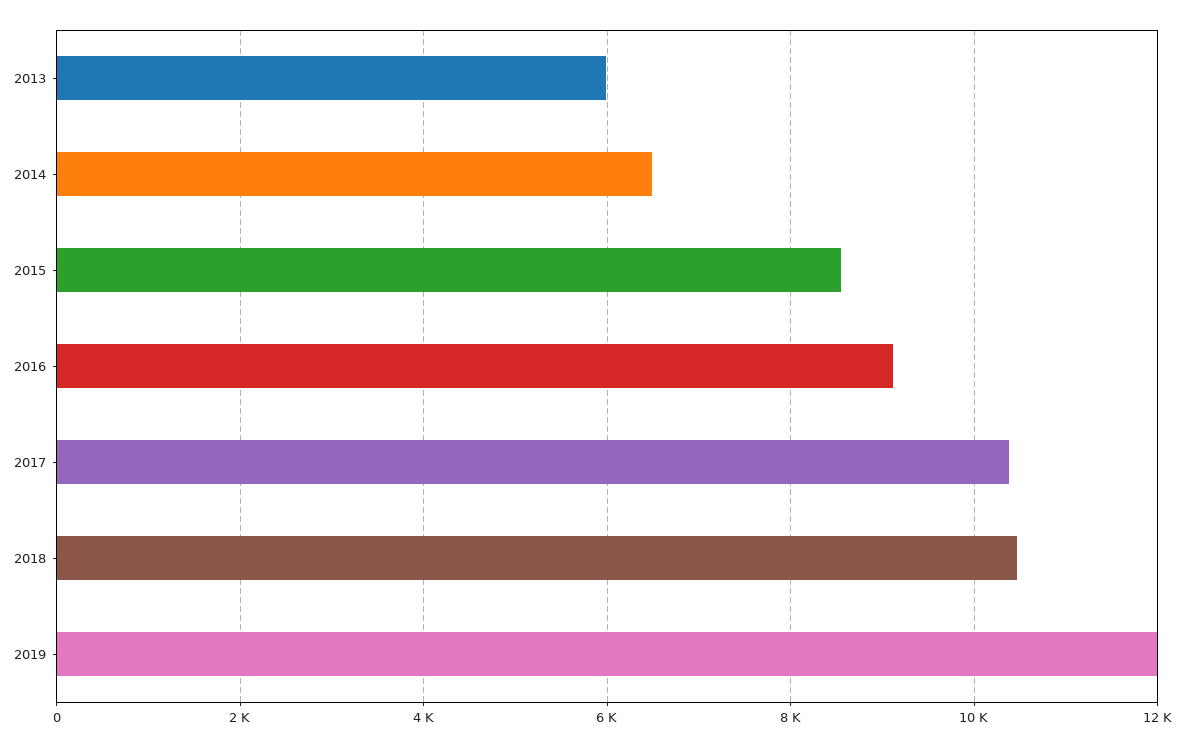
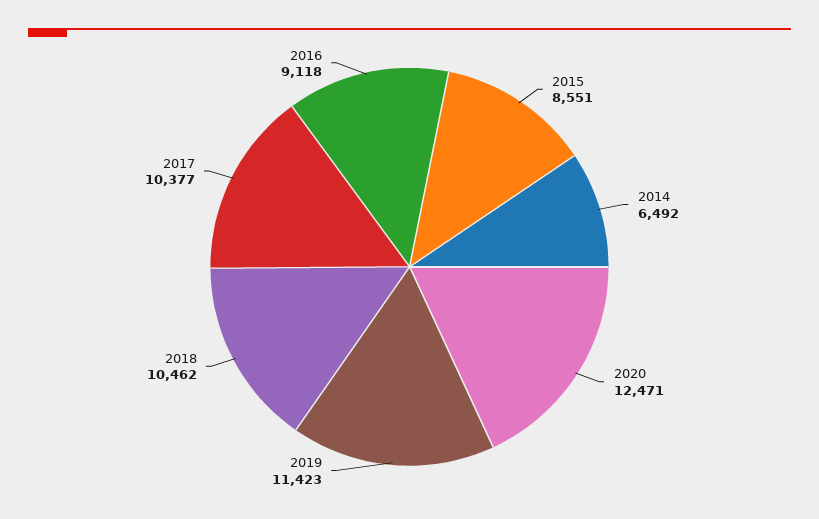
2013: 6000 -> none
2019: 12000 -> 11423
2020: none -> 12471

